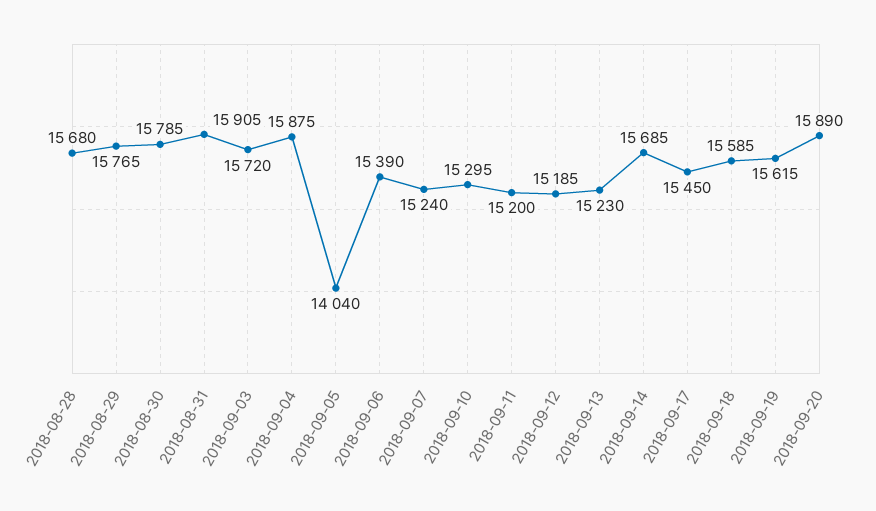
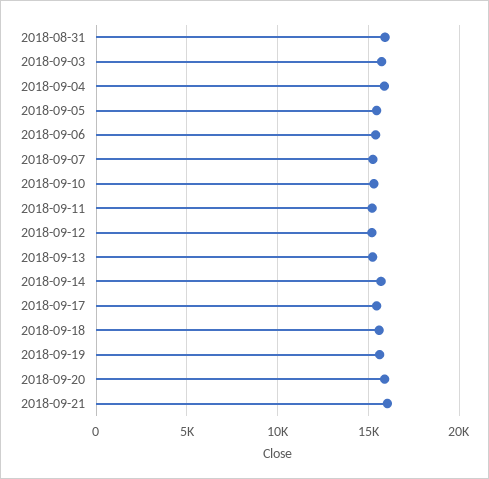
2018-08-28: 15680 -> none
2018-08-29: 15765 -> none
2018-08-30: 15785 -> none
2018-09-05: 14040 -> 15500
2018-09-21: none -> 16000

